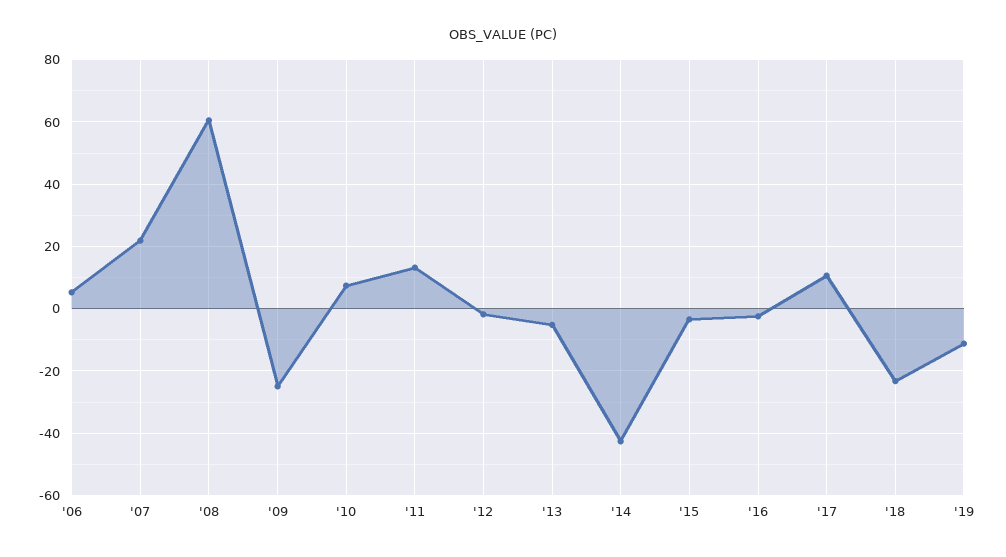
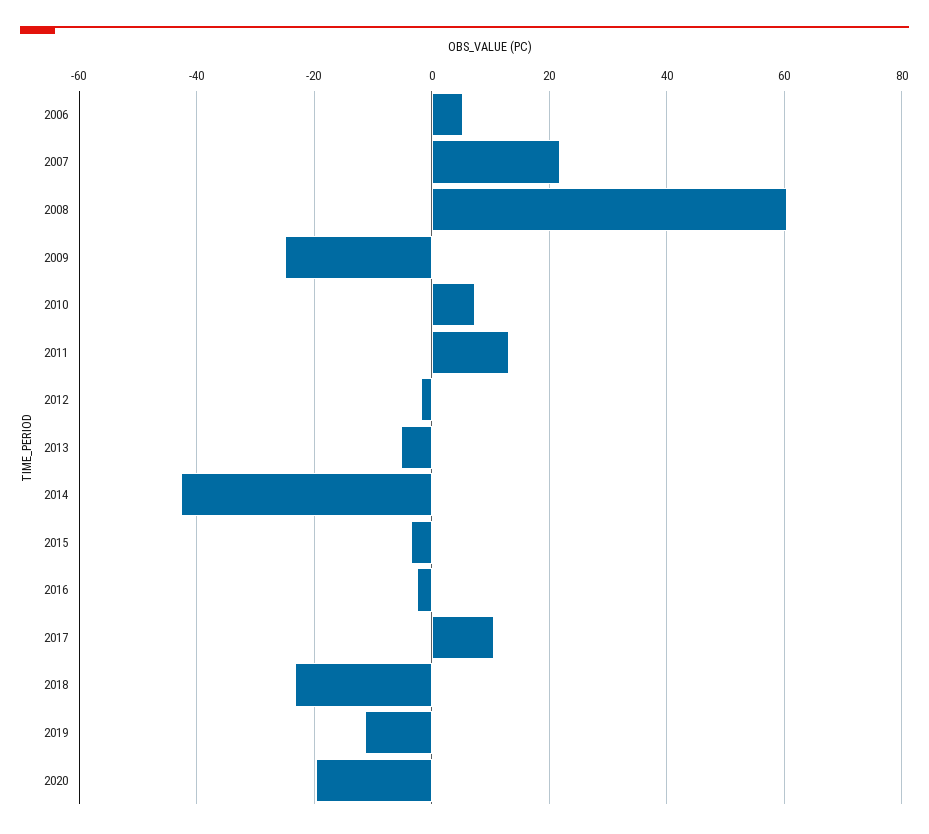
2020: none -> -20

